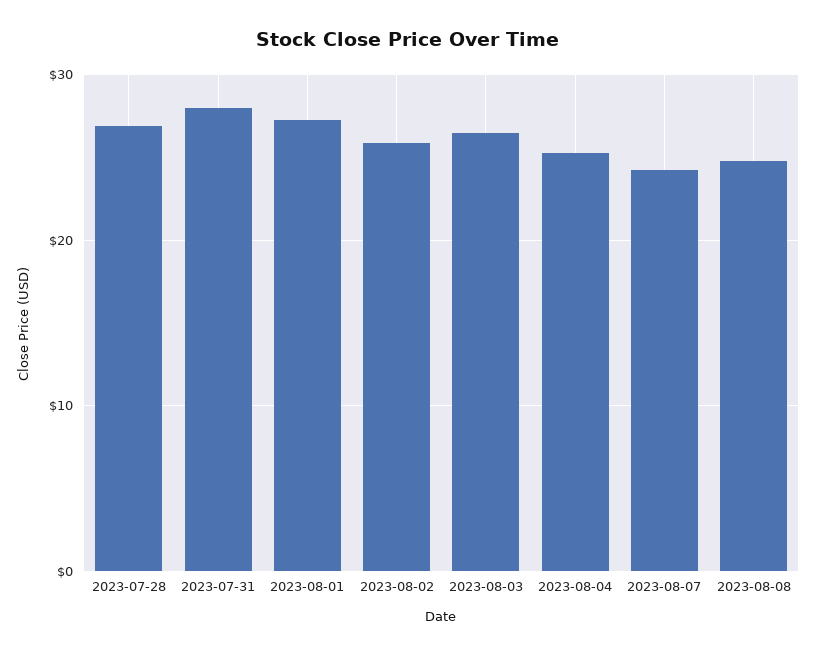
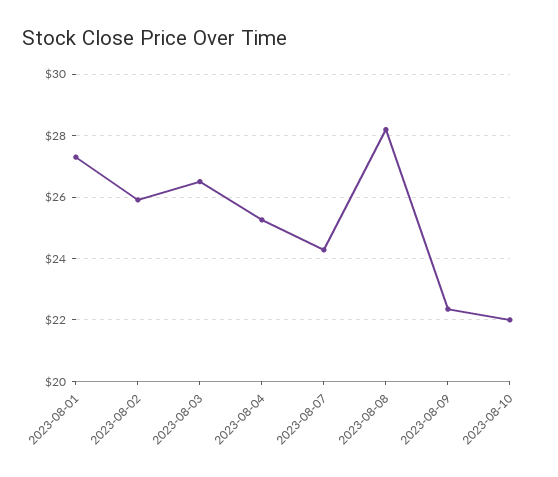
2023-07-28: 27 -> none
2023-07-31: 28 -> none
2023-08-08: 25 -> 28.2
2023-08-09: none -> 22.4
2023-08-10: none -> 22

